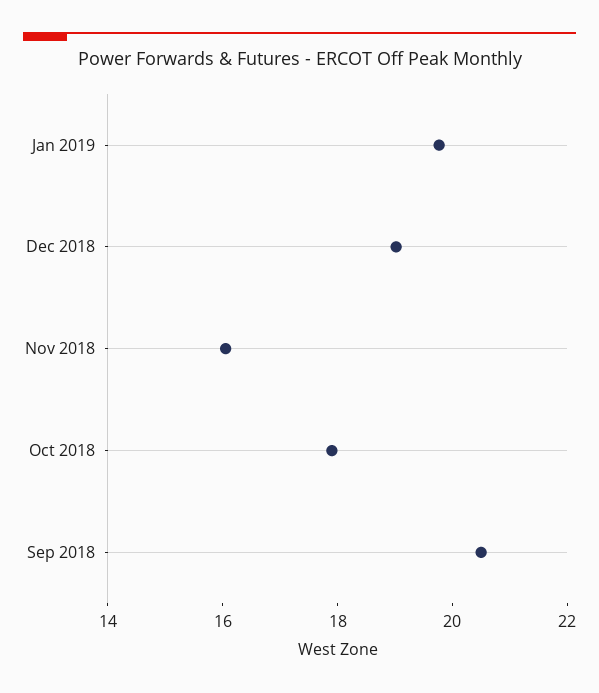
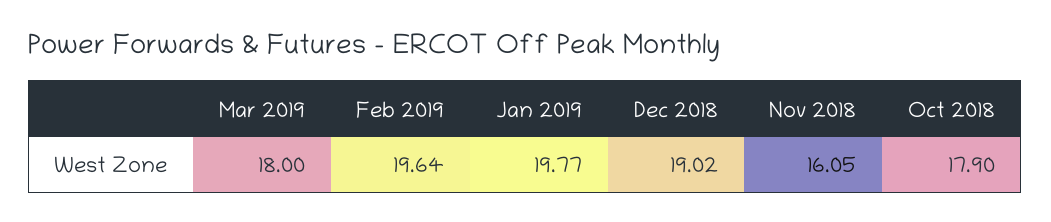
Sep 2018: 20.5 -> none
Mar 2019: none -> 18
Feb 2019: none -> 19.64

